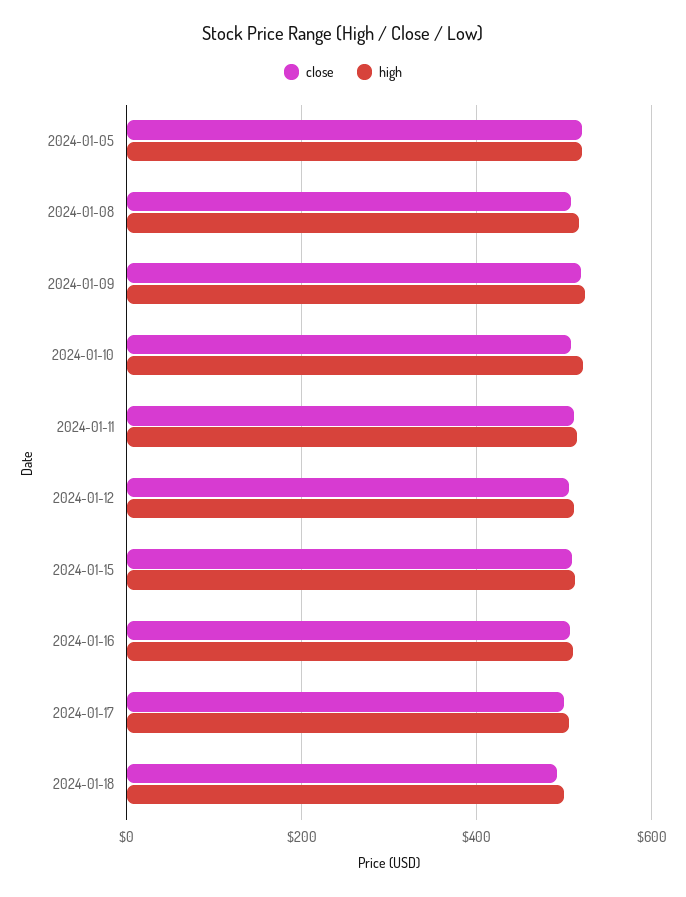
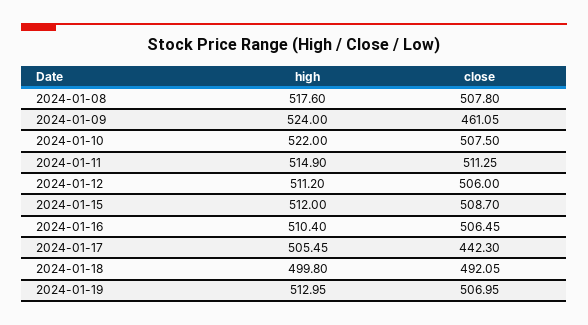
close, 2024-01-05: 520 -> none
high, 2024-01-05: 520 -> none
close, 2024-01-09: 520 -> 461.05
close, 2024-01-17: 500 -> 442.3
high, 2024-01-19: none -> 512.95
close, 2024-01-19: none -> 506.95

